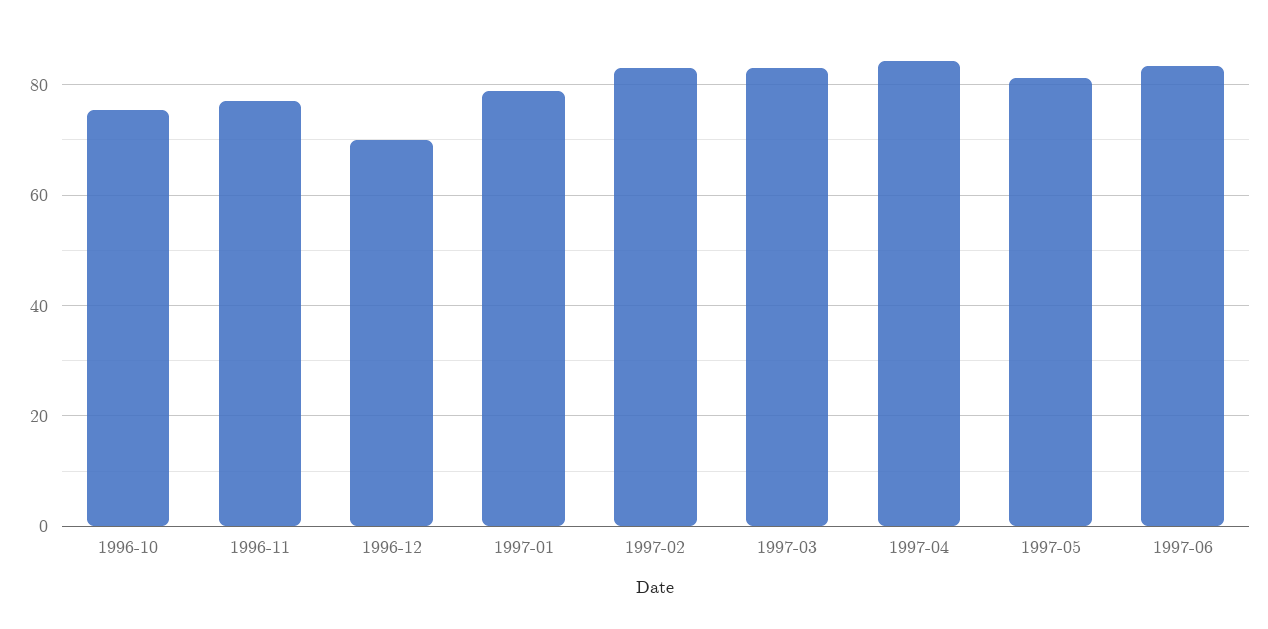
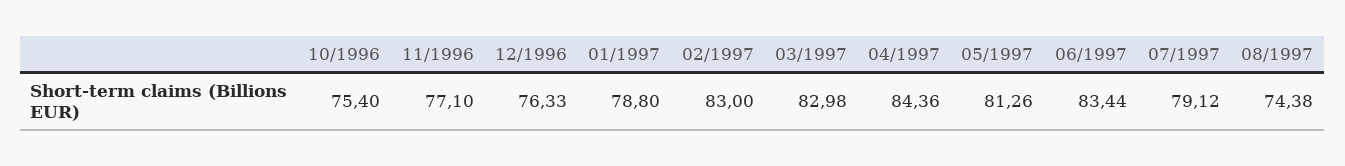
1996-12: 70 -> 76.33
07/1997: none -> 79.12
08/1997: none -> 74.38

